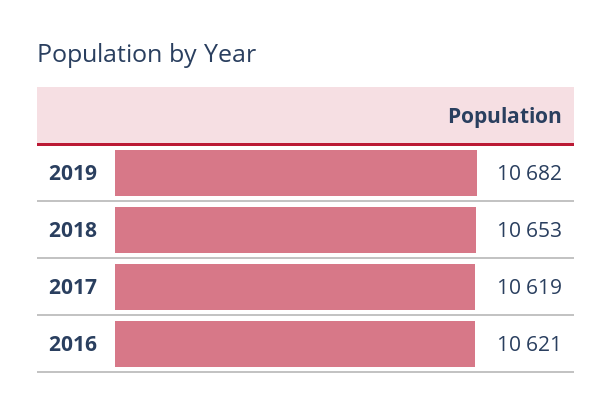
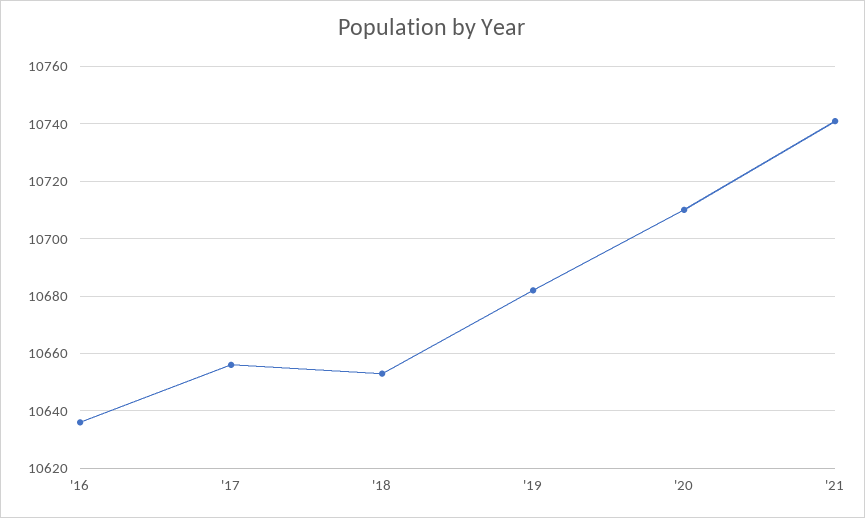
2017: 10619 -> 10655
2016: 10621 -> 10635
'20: none -> 10710
'21: none -> 10740

